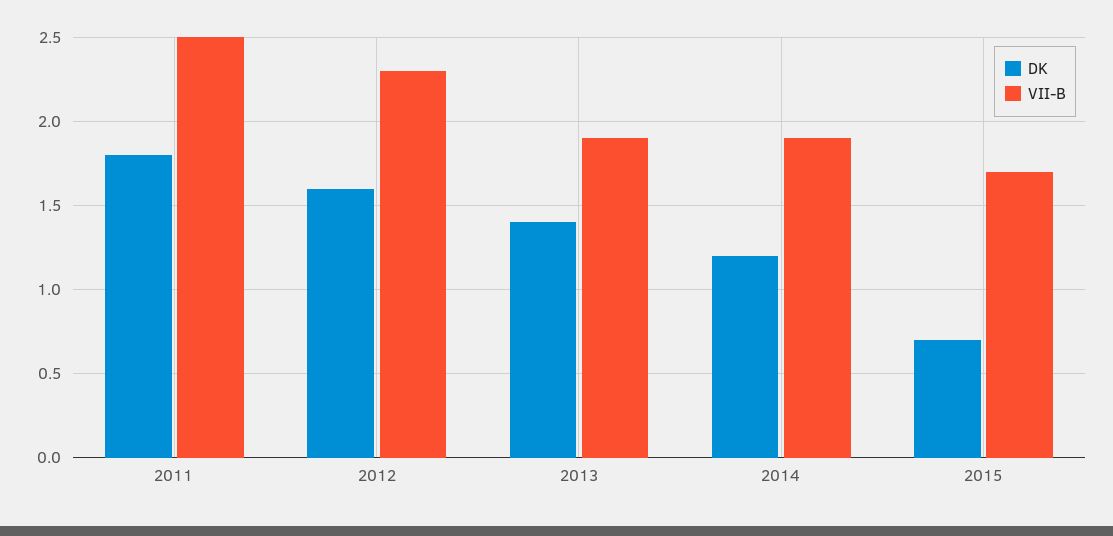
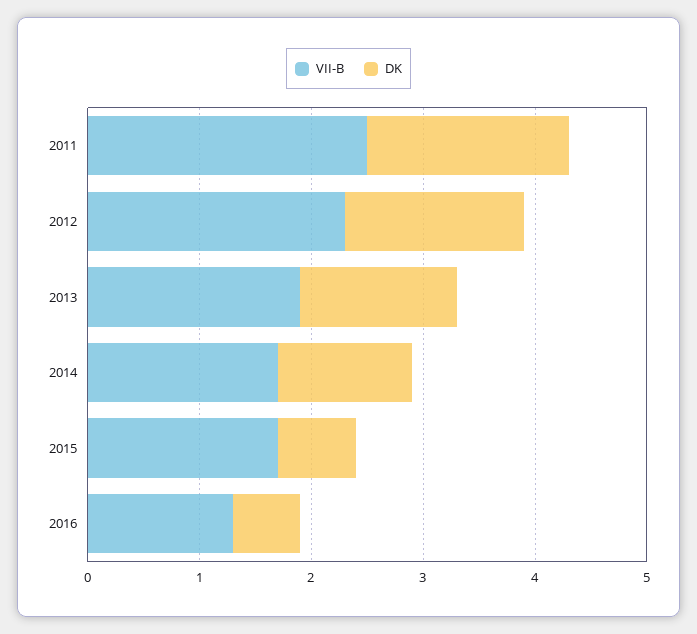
VII-B, 2014: 1.9 -> 1.7
VII-B, 2016: none -> 1.3
DK, 2016: none -> 0.6

